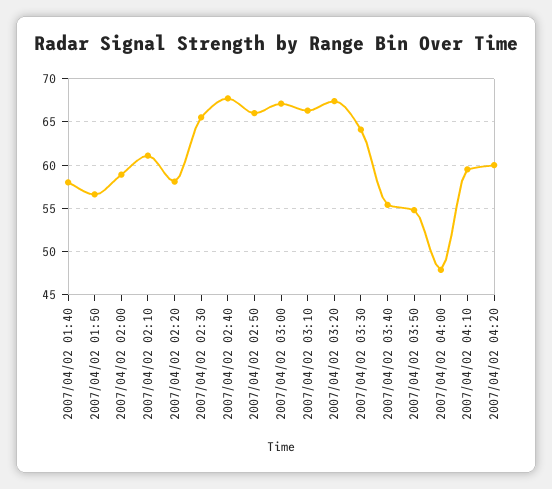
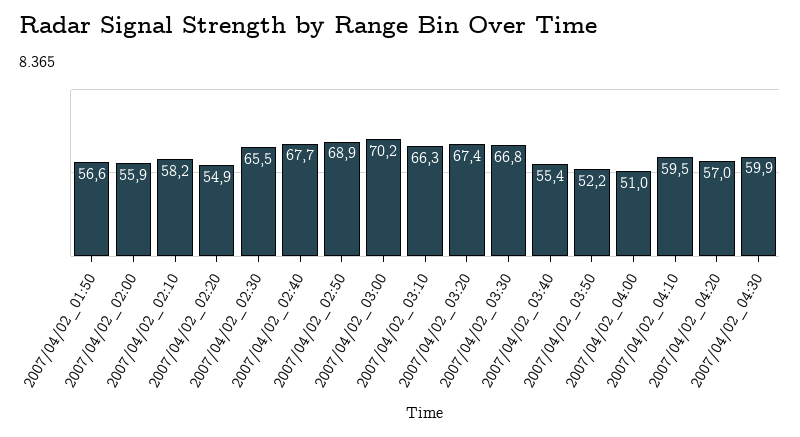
2007/04/02 01:40: 58 -> none
2007/04/02 02:00: 59 -> 55.9
2007/04/02 02:10: 61 -> 58.2
2007/04/02 02:20: 58 -> 54.9
2007/04/02 02:50: 66 -> 68.9
2007/04/02 03:00: 67 -> 70.2
2007/04/02 03:30: 64 -> 66.8
2007/04/02 03:50: 55 -> 52.2
2007/04/02 04:00: 48 -> 51
2007/04/02 04:20: 60 -> 57
2007/04/02_04:30: none -> 59.9

